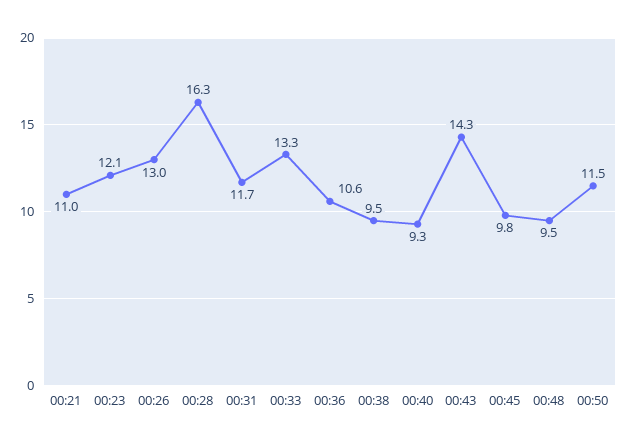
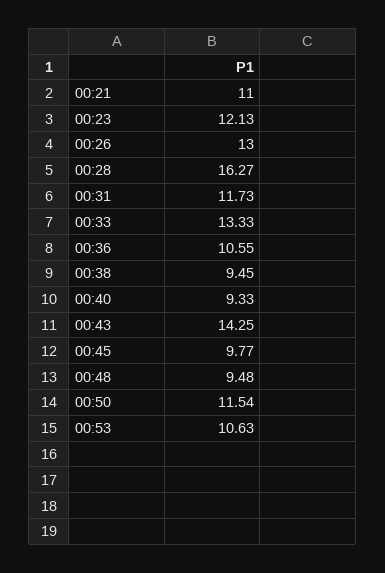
00:53: none -> 10.63

